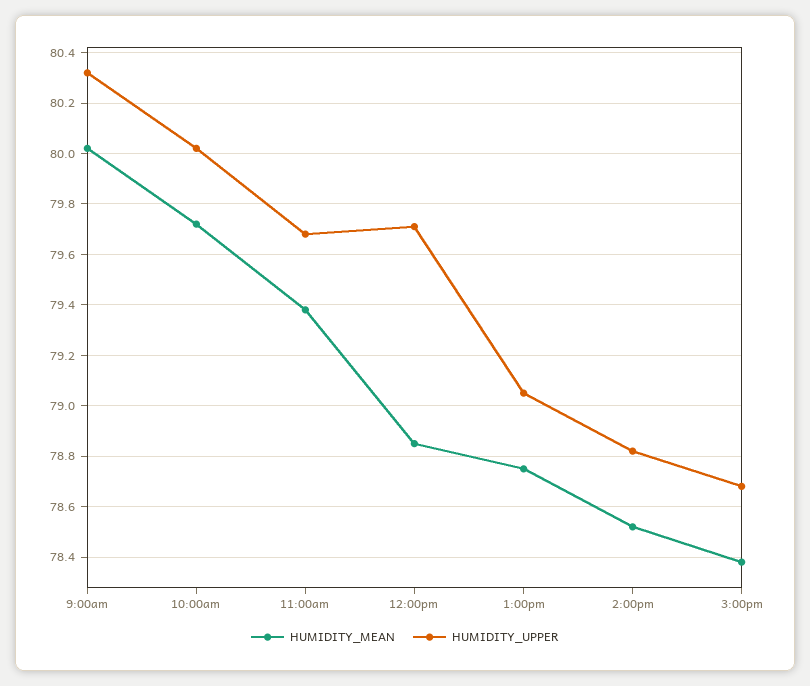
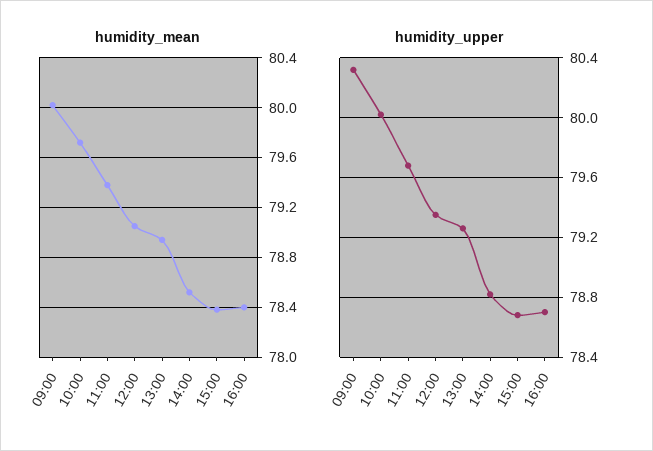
HUMIDITY_MEAN, 12:00pm: 78.85 -> 79.05
HUMIDITY_UPPER, 12:00pm: 79.7 -> 79.35
HUMIDITY_MEAN, 1:00pm: 78.75 -> 78.95
HUMIDITY_UPPER, 1:00pm: 79.05 -> 79.25
HUMIDITY_MEAN, 16:00: none -> 78.4
HUMIDITY_UPPER, 16:00: none -> 78.7

